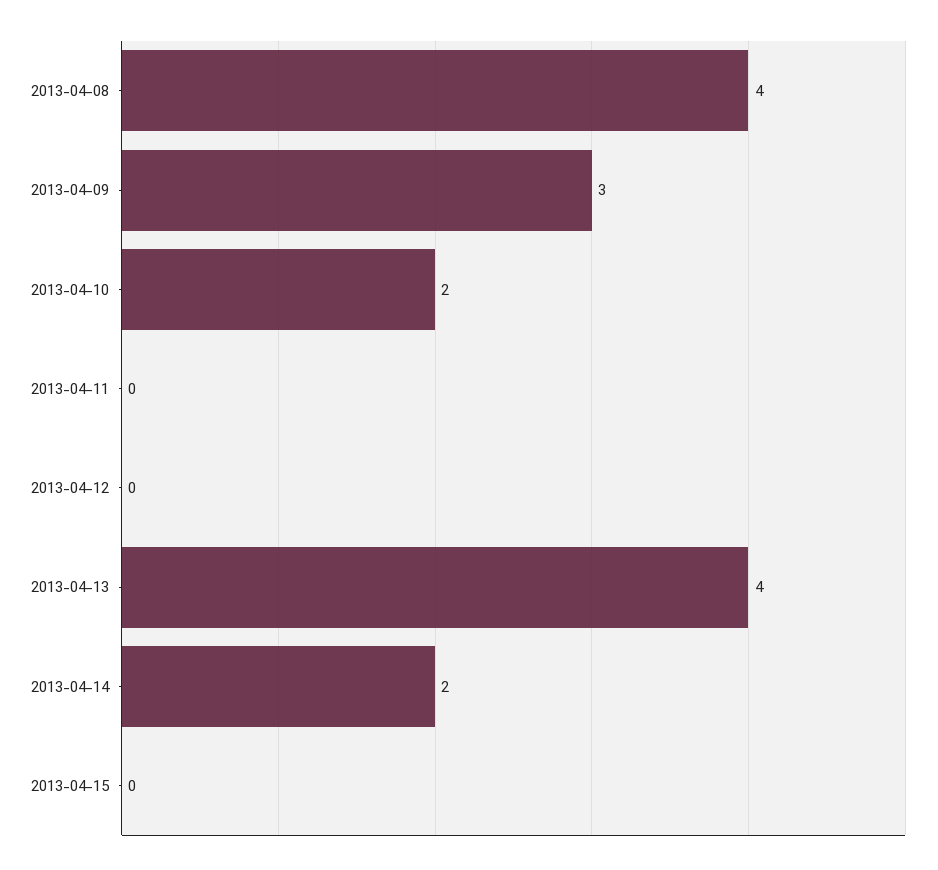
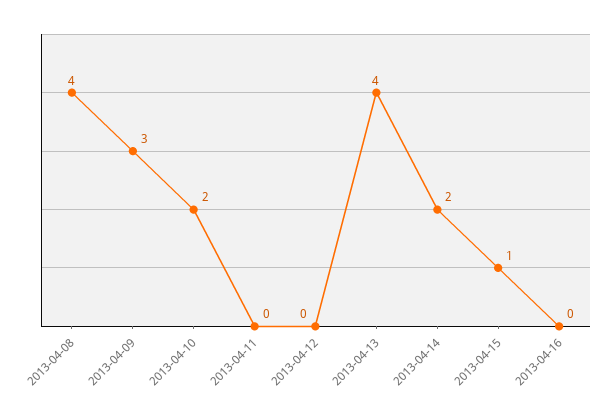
2013-04-15: 0 -> 1
2013-04-16: none -> 0

